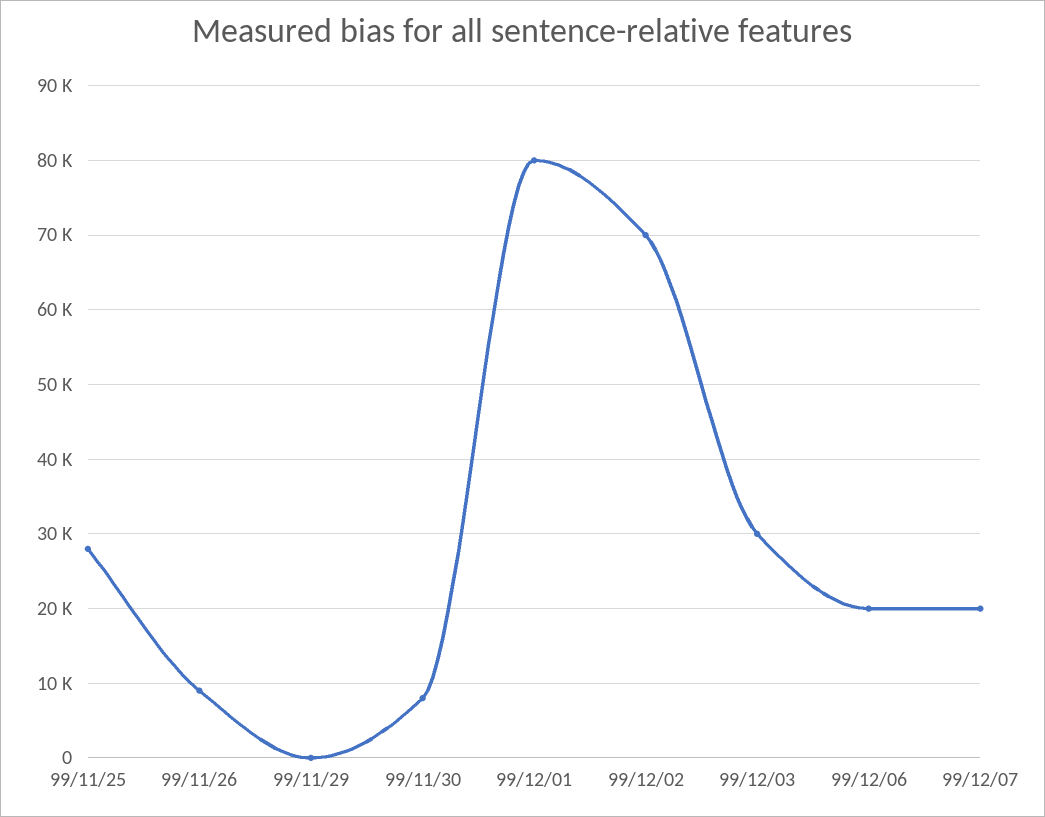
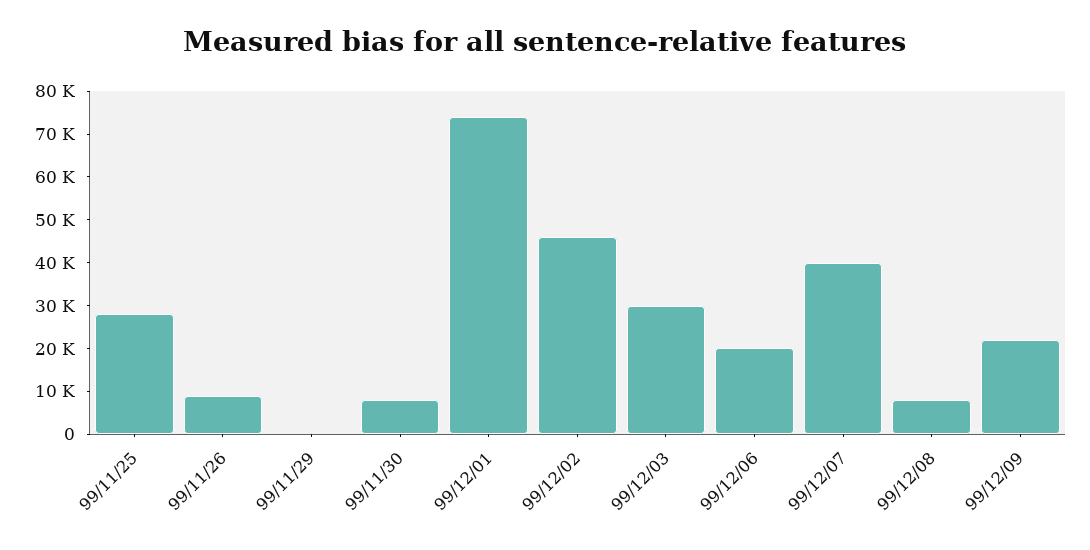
99/12/01: 80000 -> 74000
99/12/02: 70000 -> 46000
99/12/07: 20000 -> 40000
99/12/08: none -> 8000
99/12/09: none -> 22000

